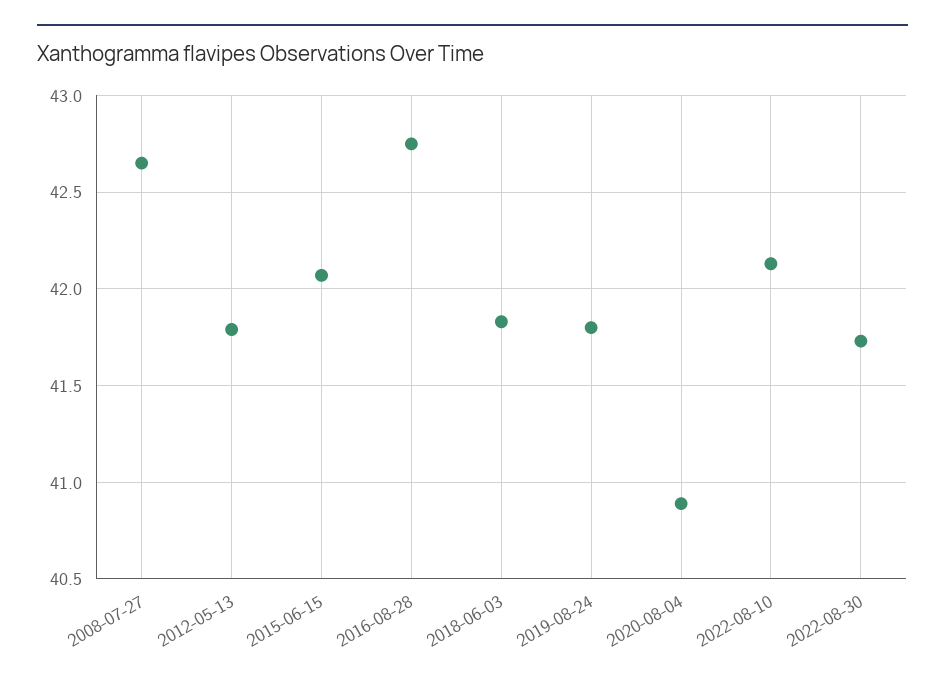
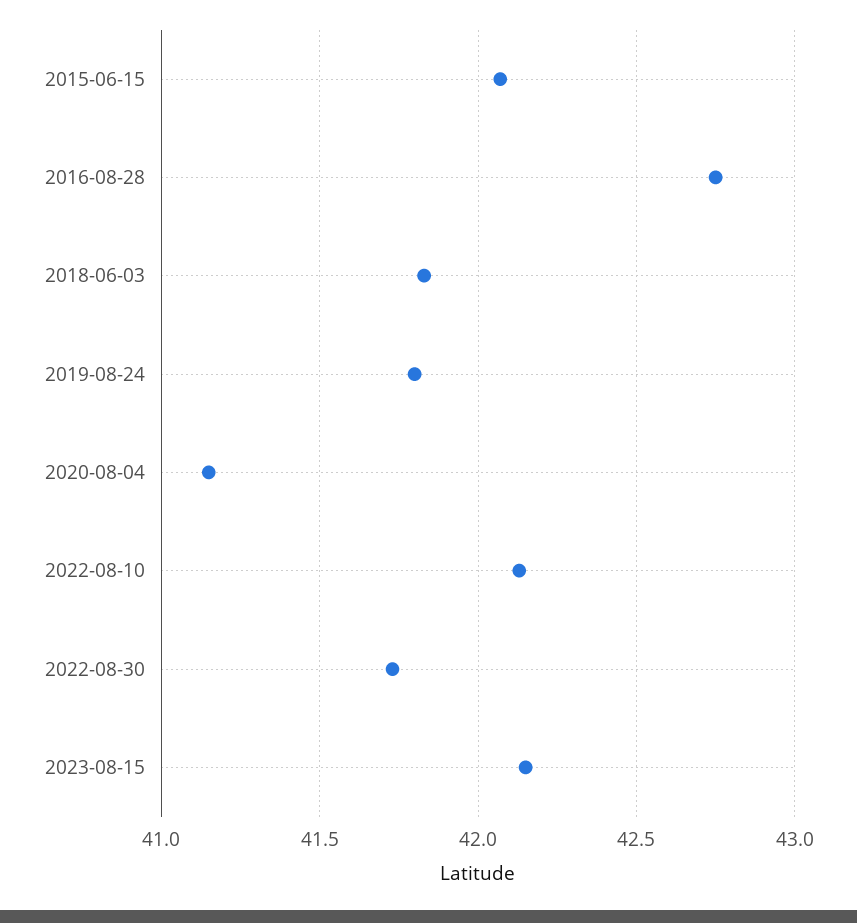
2008-07-27: 42.65 -> none
2012-05-13: 41.8 -> none
2020-08-04: 40.9 -> 41.15
2023-08-15: none -> 42.15

